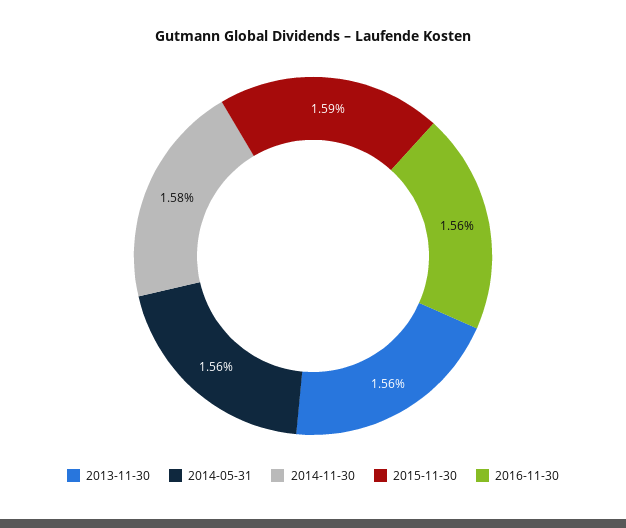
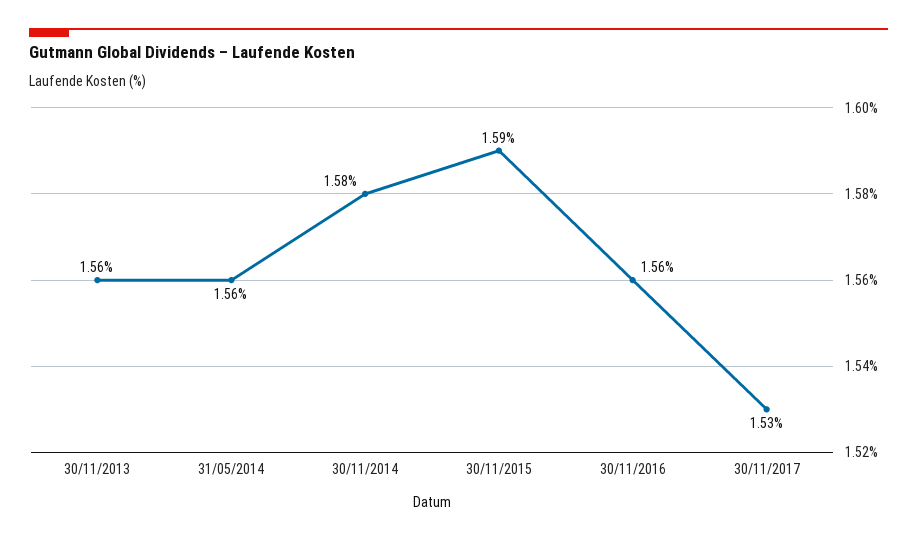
30/11/2017: none -> 1.53

